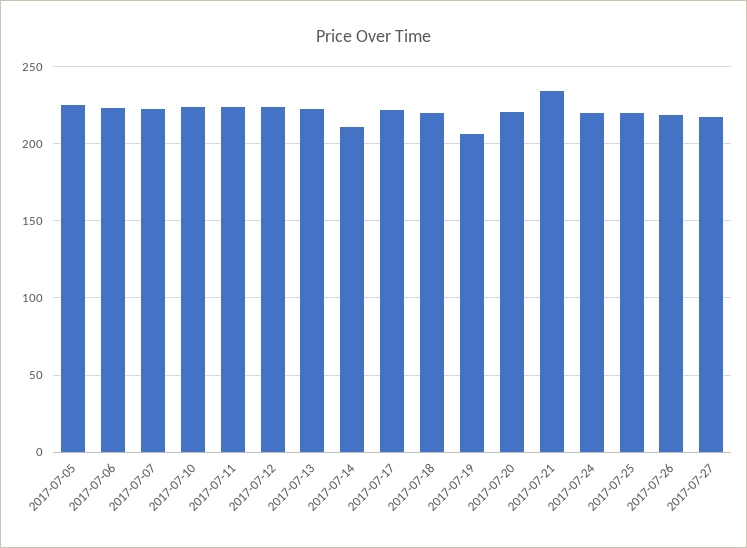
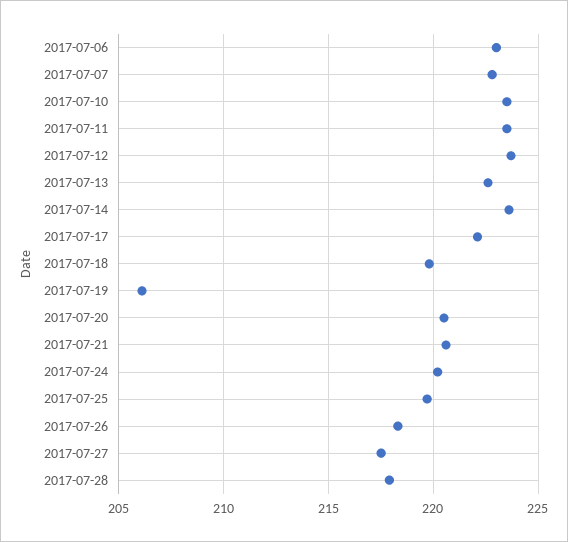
2017-07-05: 225 -> none
2017-07-14: 210 -> 223.5
2017-07-21: 235 -> 220.5
2017-07-28: none -> 218

